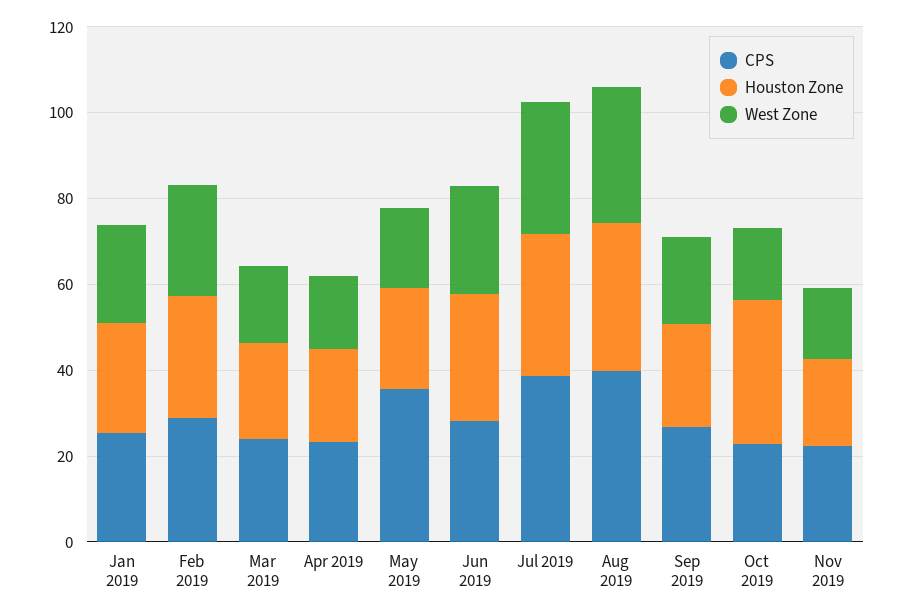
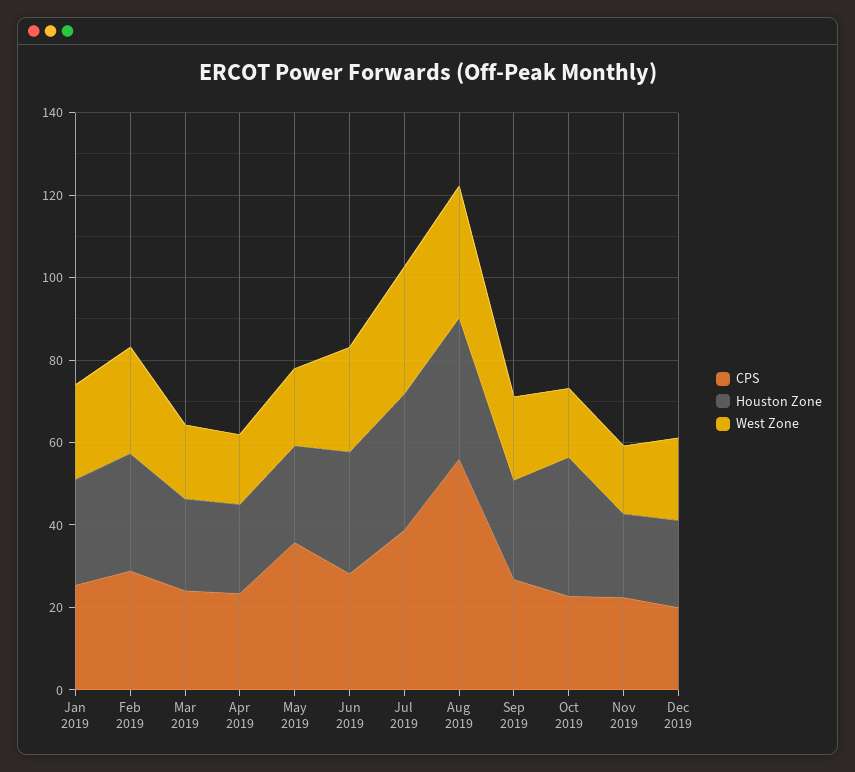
CPS, Aug 2019: 40 -> 55
CPS, Dec 2019: none -> 20
Houston Zone, Dec 2019: none -> 20
West Zone, Dec 2019: none -> 20

